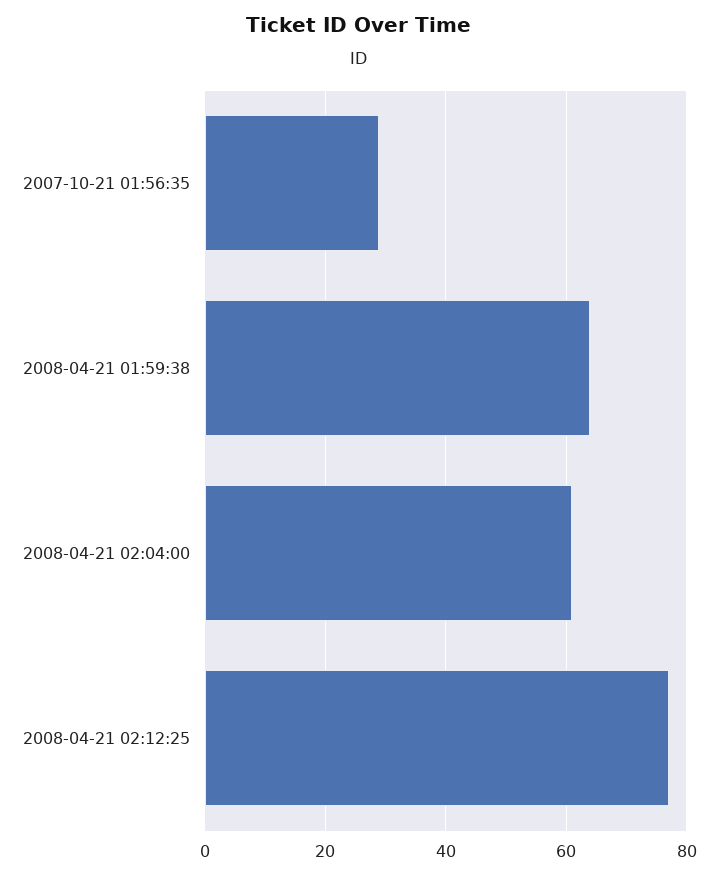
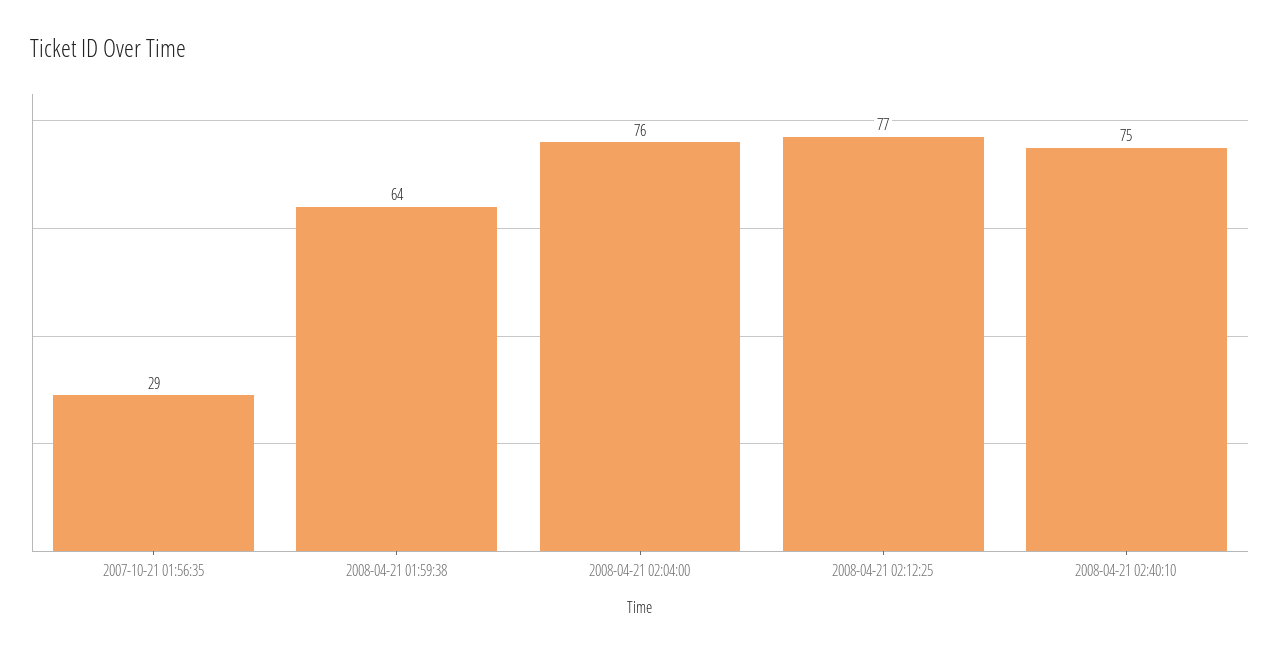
2008-04-21 02:04:00: 60 -> 76
2008-04-21 02:40:10: none -> 75

